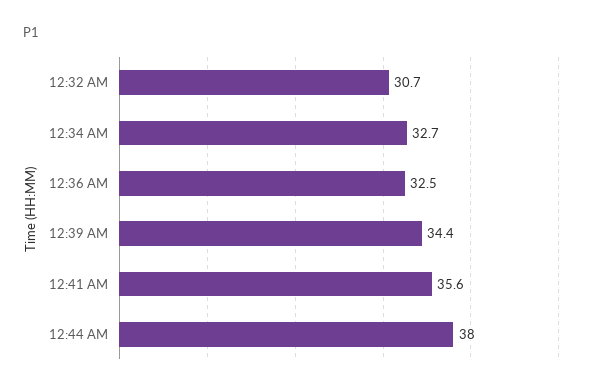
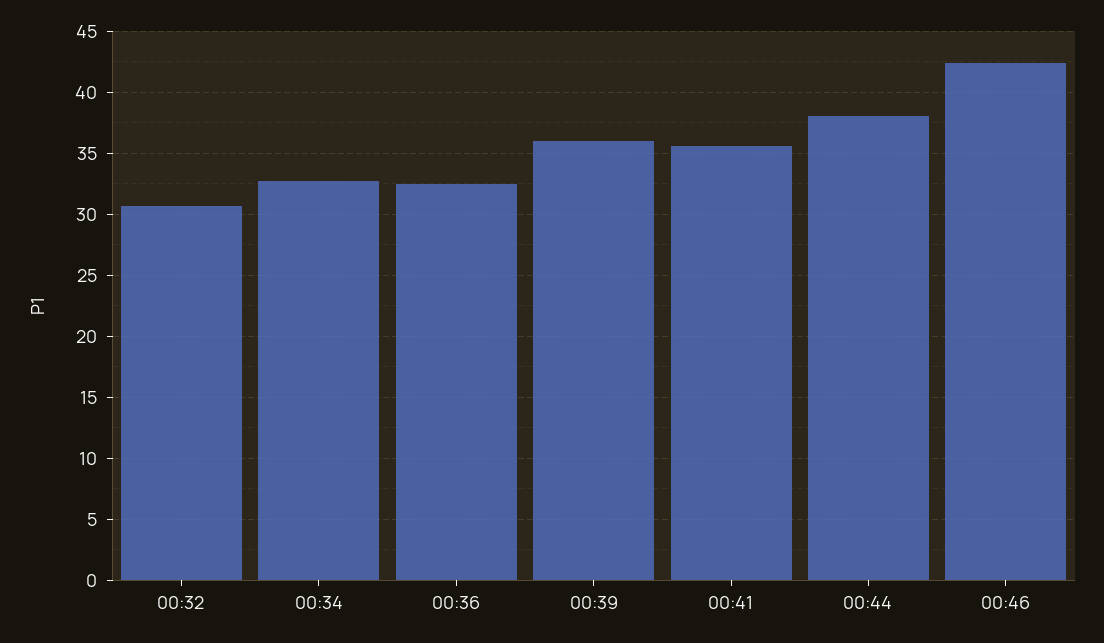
12:39 AM: 34.4 -> 36
00:46: none -> 42.5

